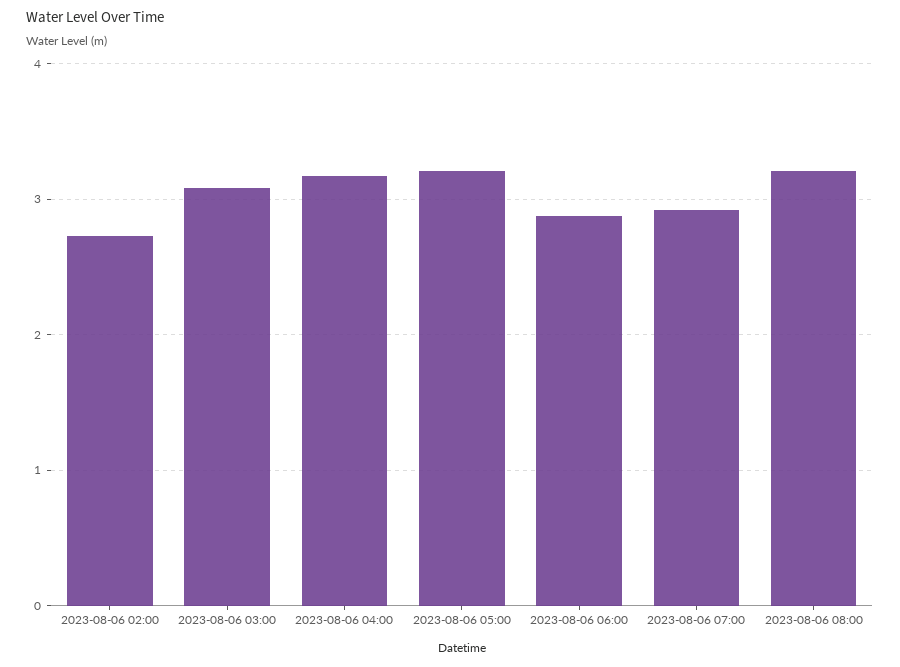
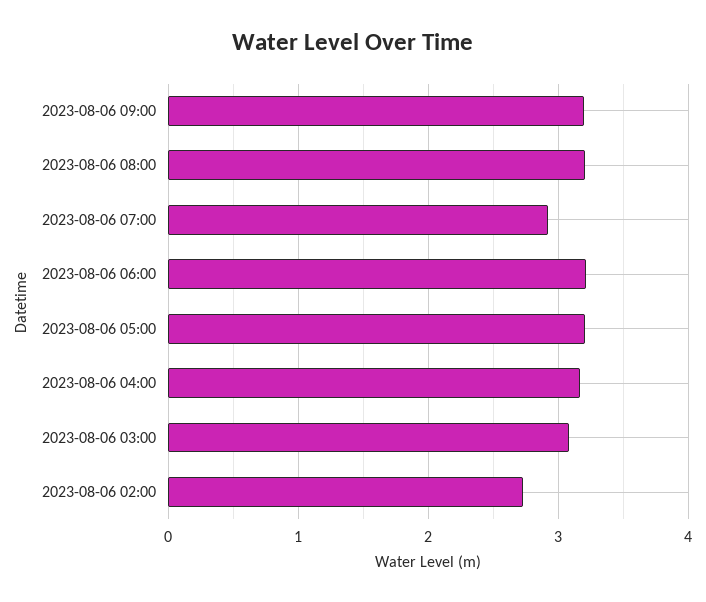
2023-08-06 06:00: 2.9 -> 3.2
2023-08-06 09:00: none -> 3.2

